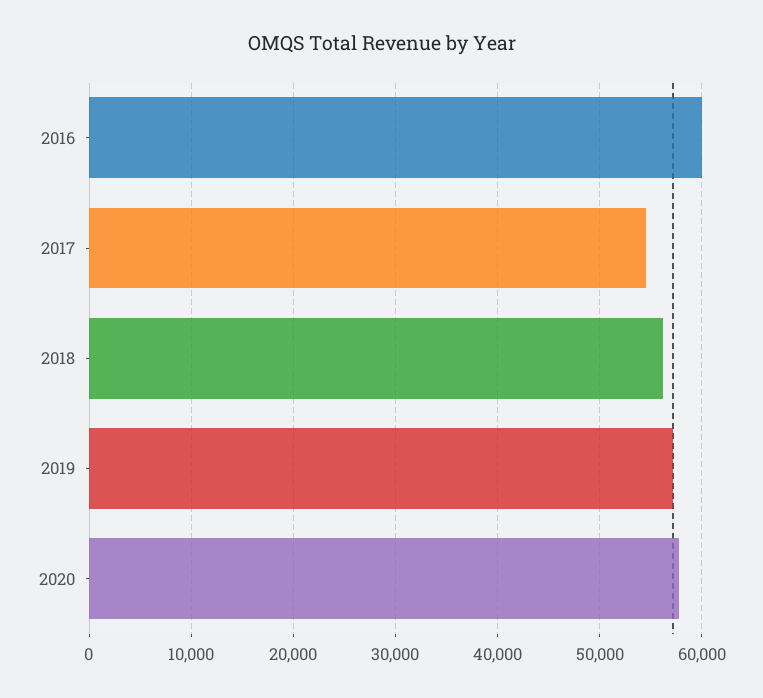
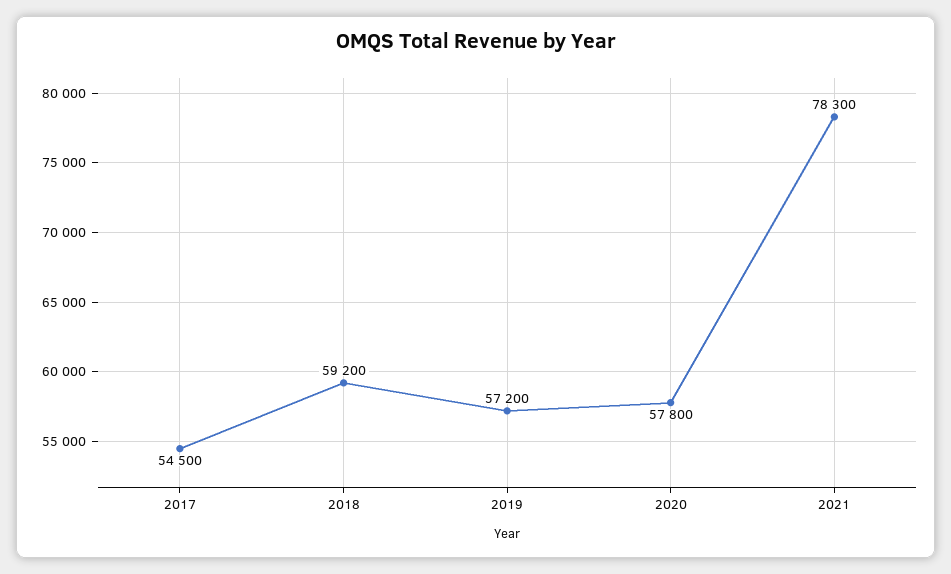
2016: 60000 -> none
2018: 56000 -> 59200
2021: none -> 78300

